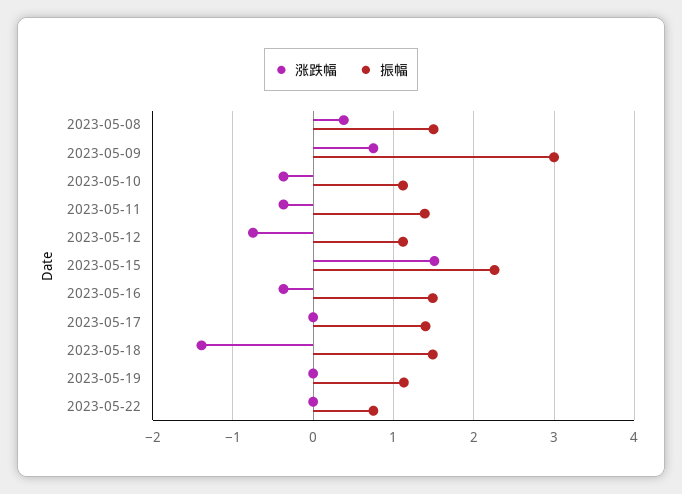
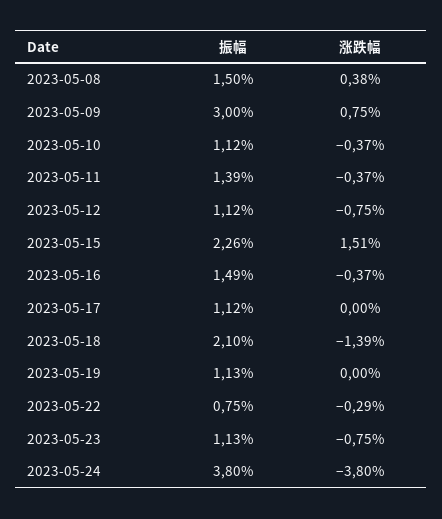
振幅, 2023-05-17: 1.4 -> 1.12
振幅, 2023-05-18: 1.5 -> 2.1
涨跌幅, 2023-05-22: 0 -> -0.29
振幅, 2023-05-23: none -> 1.13
涨跌幅, 2023-05-23: none -> -0.75
振幅, 2023-05-24: none -> 3.8
涨跌幅, 2023-05-24: none -> -3.8

